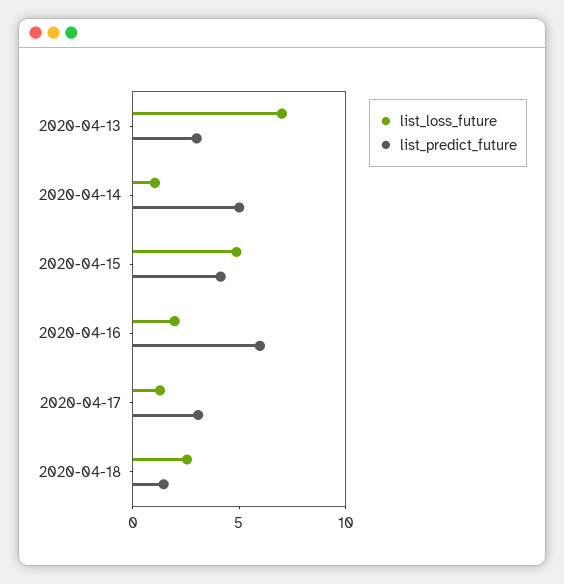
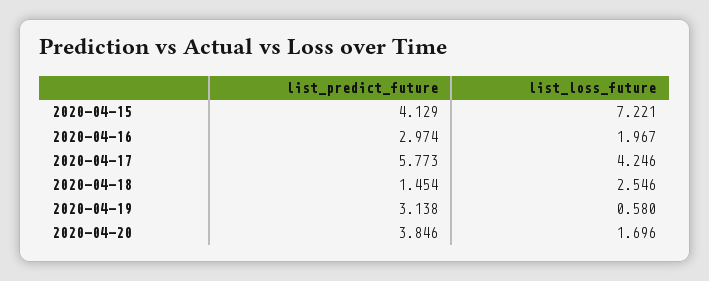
list_loss_future, 2020-04-13: 7 -> none
list_predict_future, 2020-04-13: 3 -> none
list_loss_future, 2020-04-14: 1 -> none
list_predict_future, 2020-04-14: 5 -> none
list_loss_future, 2020-04-15: 5 -> 7.221
list_predict_future, 2020-04-16: 6 -> 2.974
list_loss_future, 2020-04-17: 1 -> 4.246
list_predict_future, 2020-04-17: 3 -> 5.773
list_predict_future, 2020-04-19: none -> 3.138
list_loss_future, 2020-04-19: none -> 0.58
list_predict_future, 2020-04-20: none -> 3.846
list_loss_future, 2020-04-20: none -> 1.696

